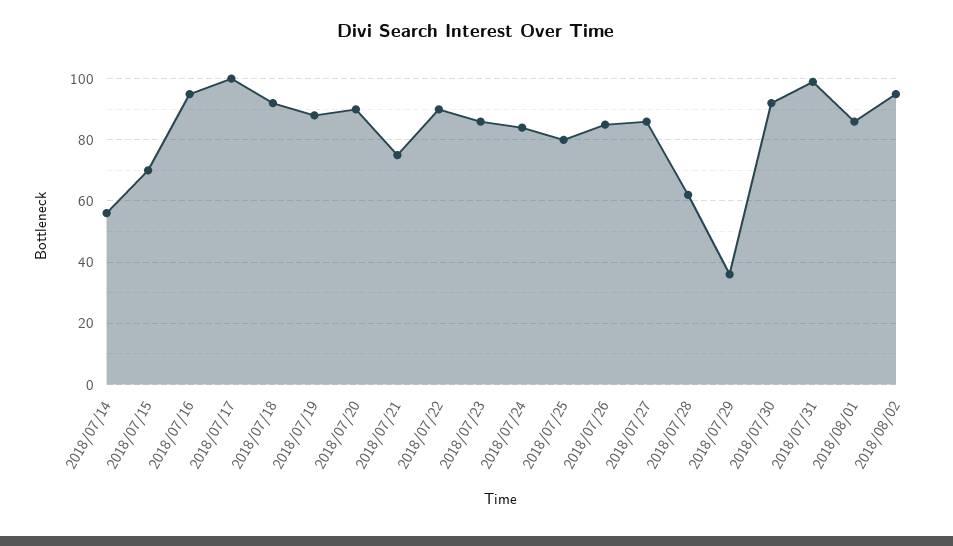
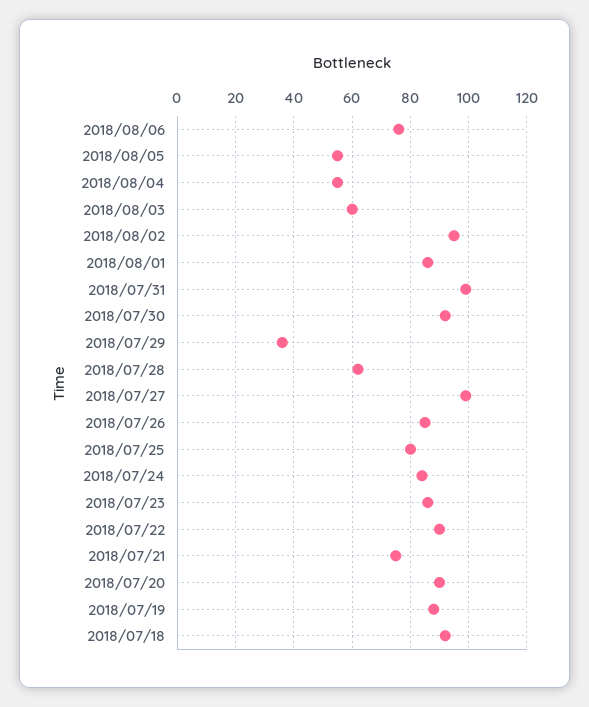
2018/07/14: 55 -> none
2018/07/15: 70 -> none
2018/07/16: 95 -> none
2018/07/17: 100 -> none
2018/07/27: 85 -> 100
2018/08/06: none -> 75
2018/08/05: none -> 55
2018/08/04: none -> 55
2018/08/03: none -> 60

